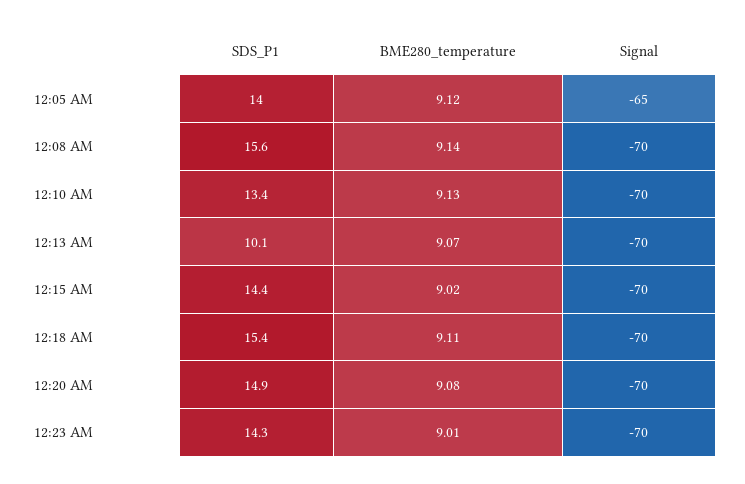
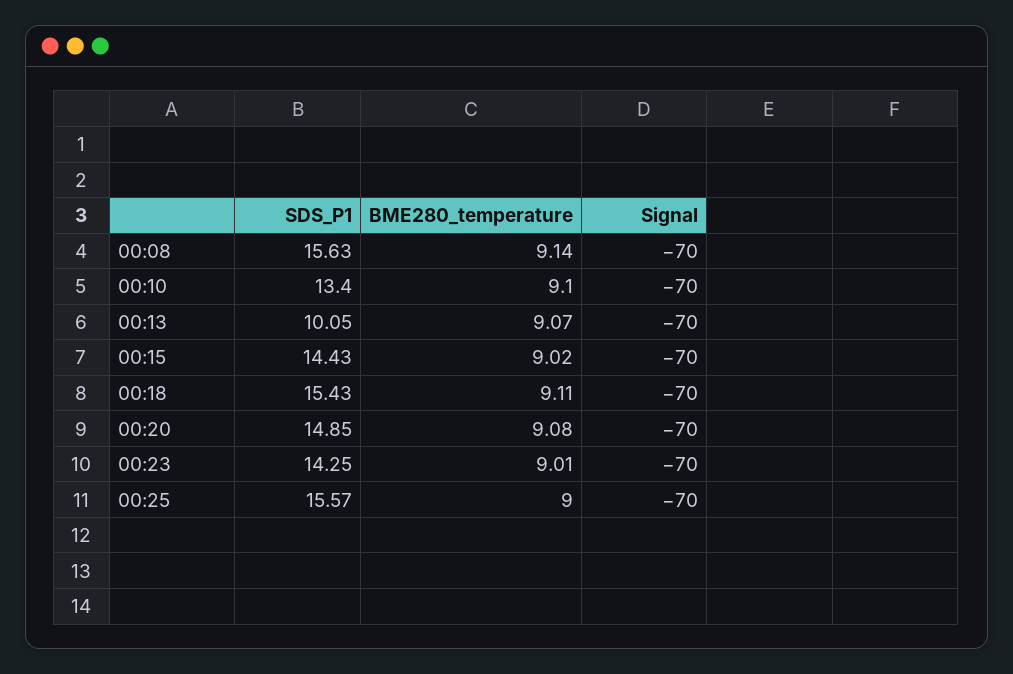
SDS_P1, 12:05 AM: 14 -> none
BME280_temperature, 12:05 AM: 9.12 -> none
Signal, 12:05 AM: -65 -> none
BME280_temperature, 12:10 AM: 9.13 -> 9.1
SDS_P1, 00:25: none -> 15.57
BME280_temperature, 00:25: none -> 9
Signal, 00:25: none -> -70

